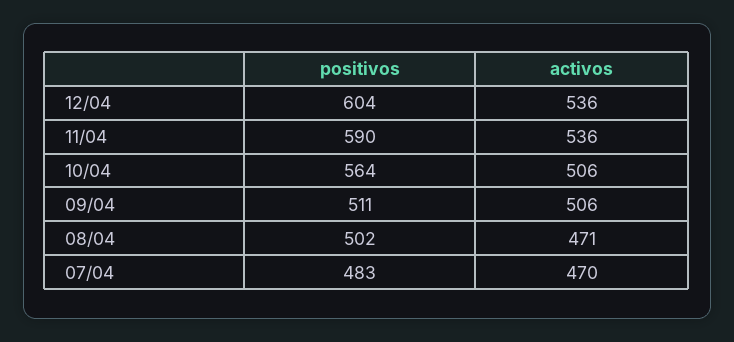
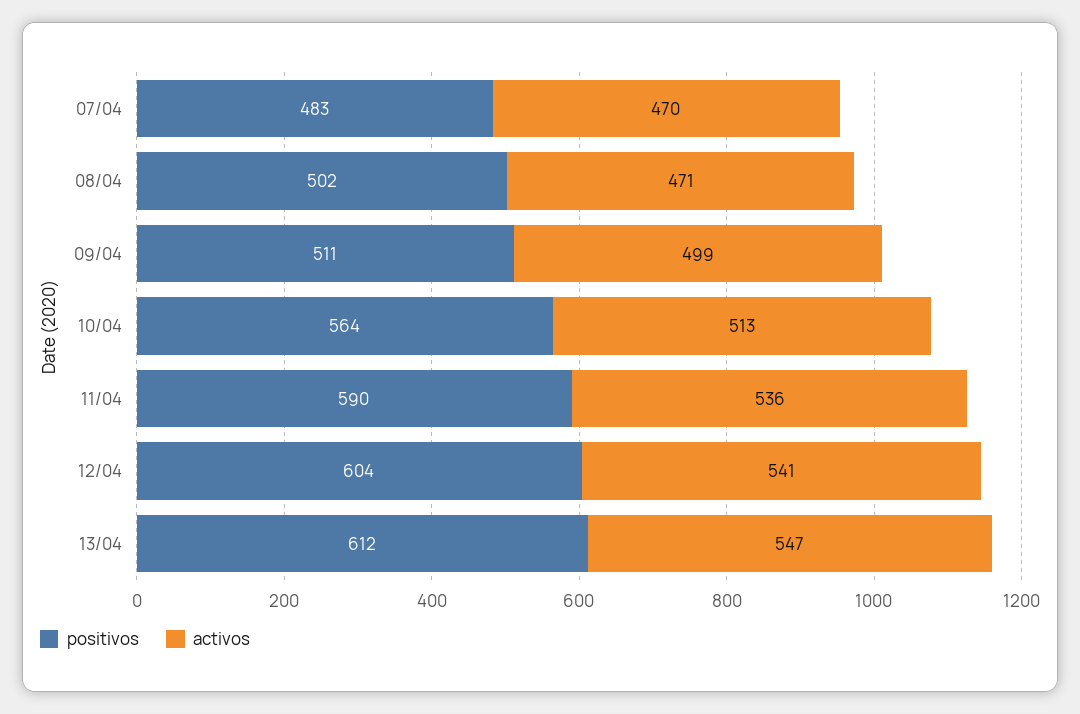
activos, 12/04: 536 -> 541
activos, 10/04: 506 -> 513
activos, 09/04: 506 -> 499
positivos, 13/04: none -> 612
activos, 13/04: none -> 547

